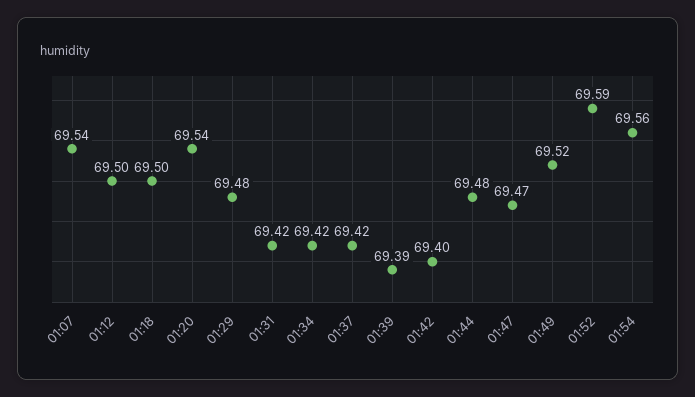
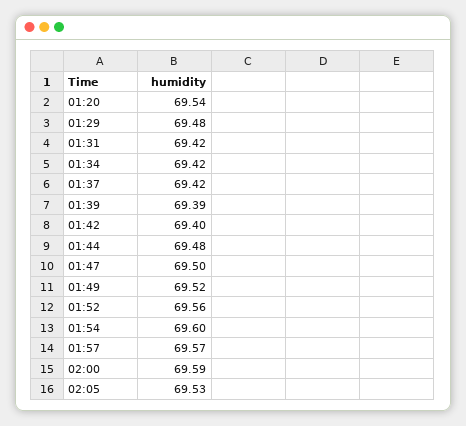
01:07: 69.54 -> none
01:12: 69.5 -> none
01:18: 69.5 -> none
01:47: 69.47 -> 69.5
01:52: 69.59 -> 69.56
01:54: 69.56 -> 69.6
01:57: none -> 69.57
02:00: none -> 69.59
02:05: none -> 69.53

